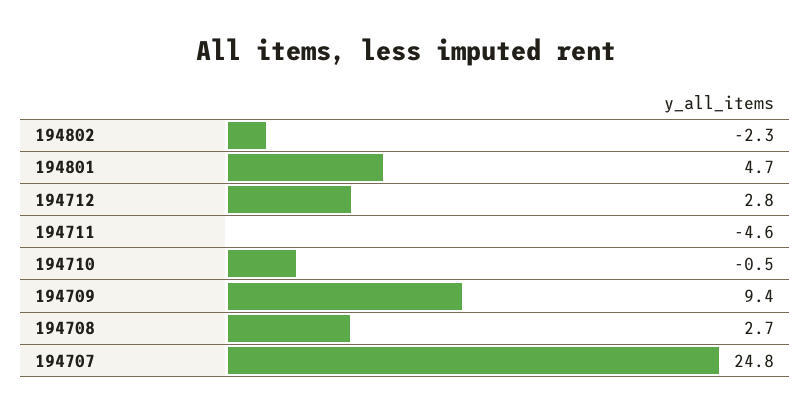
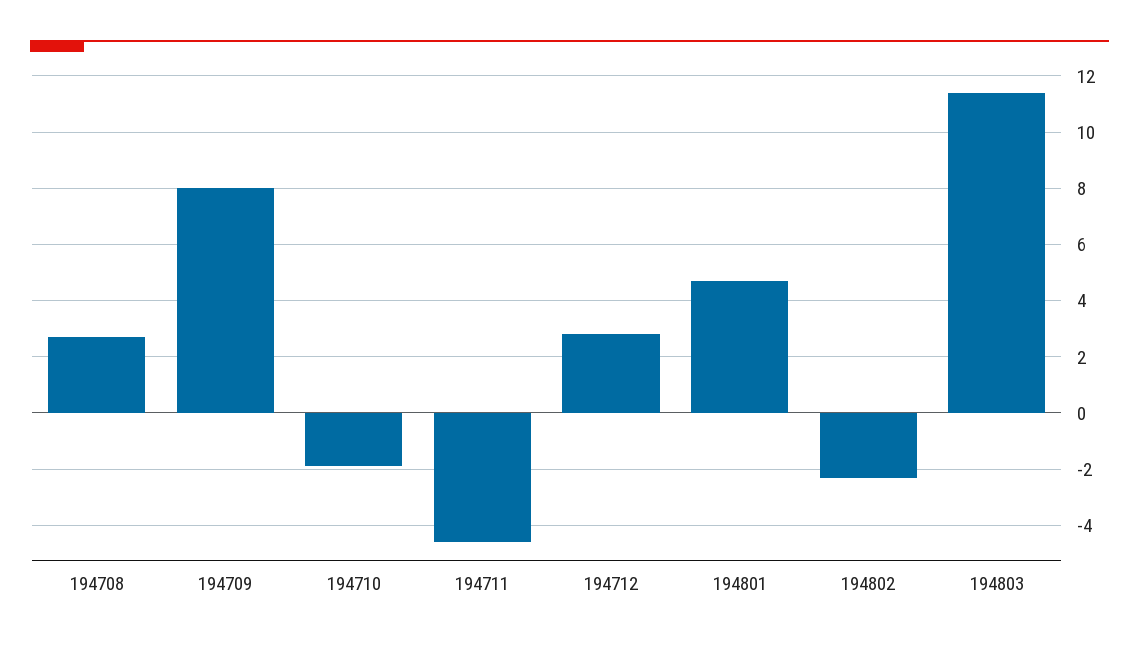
194710: -0.5 -> -2
194709: 9.4 -> 8
194707: 24.8 -> none
194803: none -> 11.5

